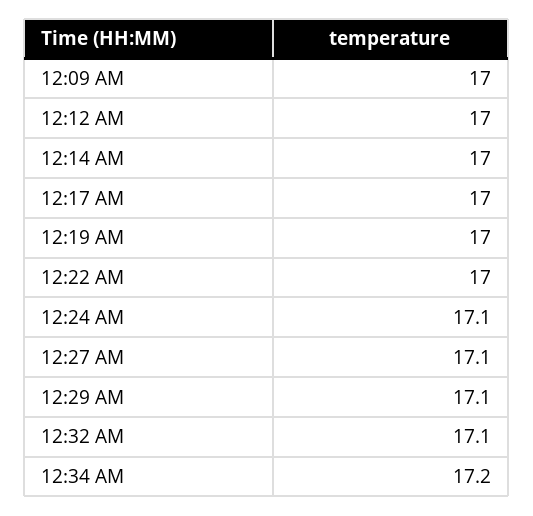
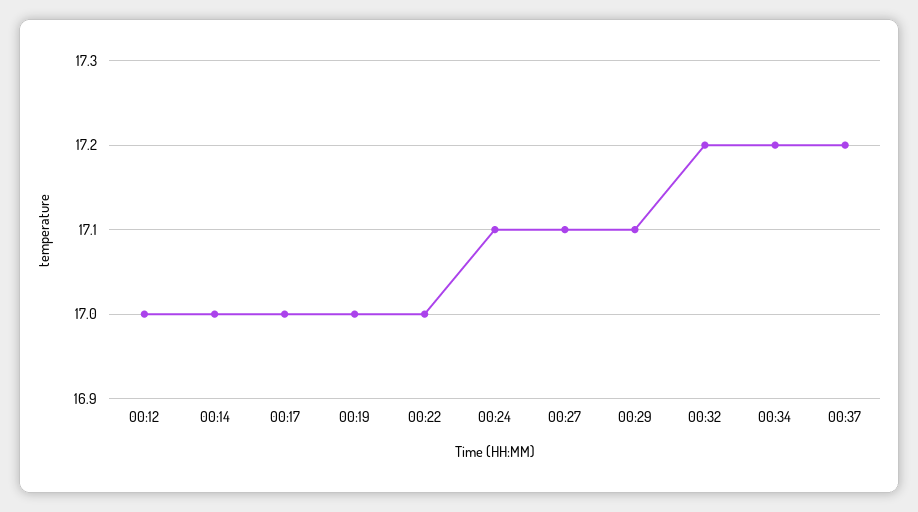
12:09 AM: 17 -> none
12:32 AM: 17.1 -> 17.2
00:37: none -> 17.2

